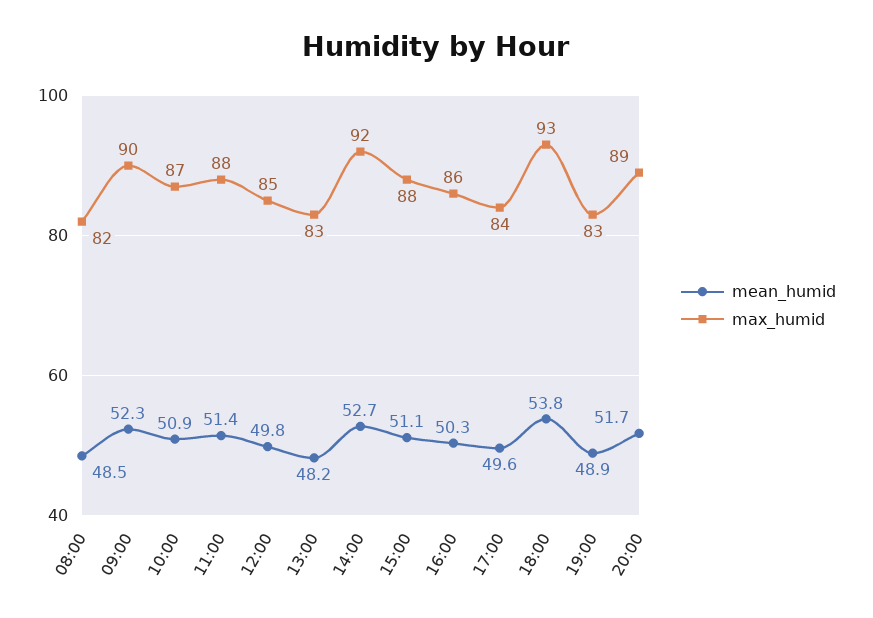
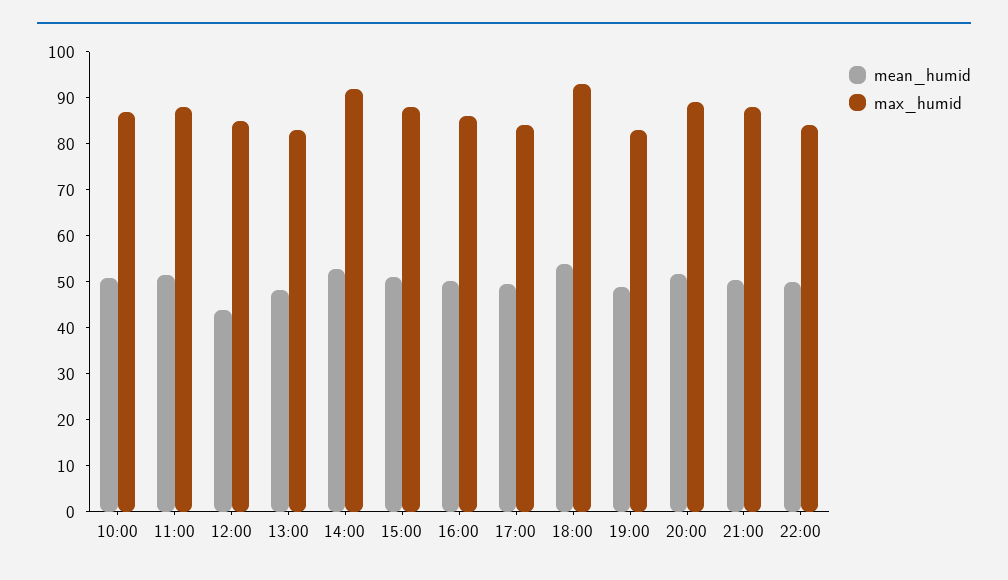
mean_humid, 08:00: 48.5 -> none
max_humid, 08:00: 82 -> none
mean_humid, 09:00: 52.3 -> none
max_humid, 09:00: 90 -> none
mean_humid, 12:00: 49.8 -> 44
mean_humid, 21:00: none -> 50
max_humid, 21:00: none -> 88
mean_humid, 22:00: none -> 50
max_humid, 22:00: none -> 84

